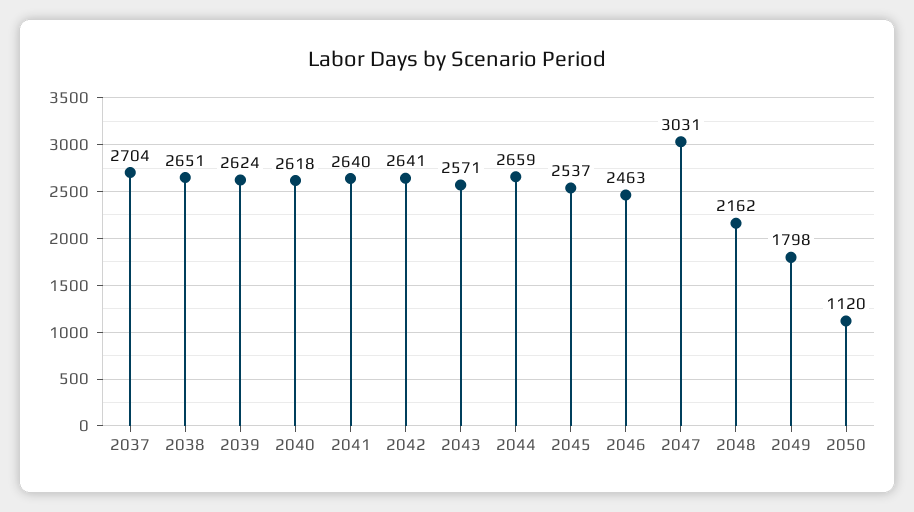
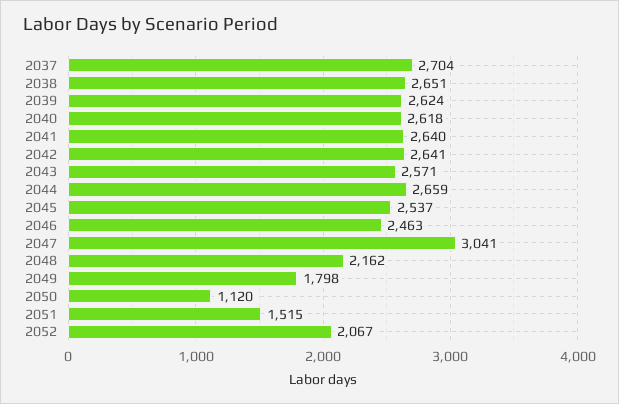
2047: 3031 -> 3041
2051: none -> 1515
2052: none -> 2067

